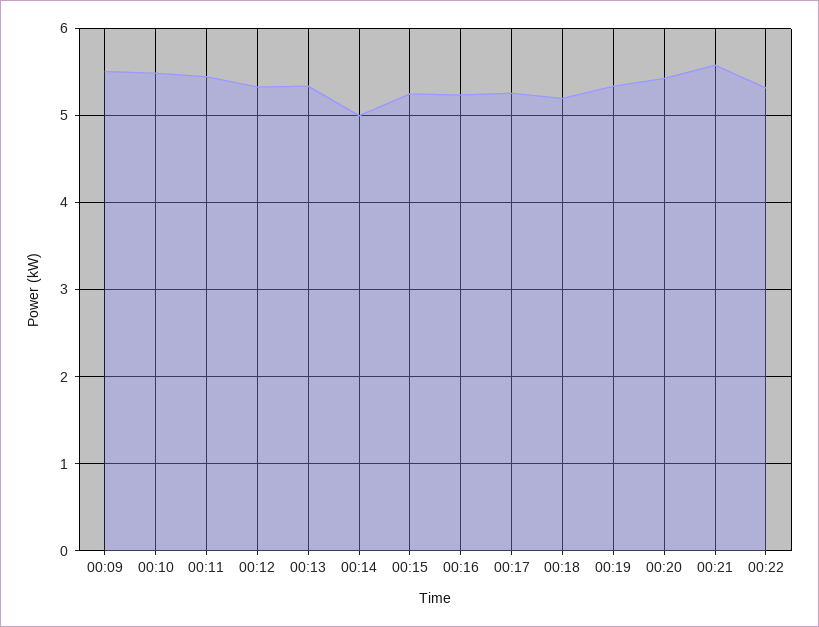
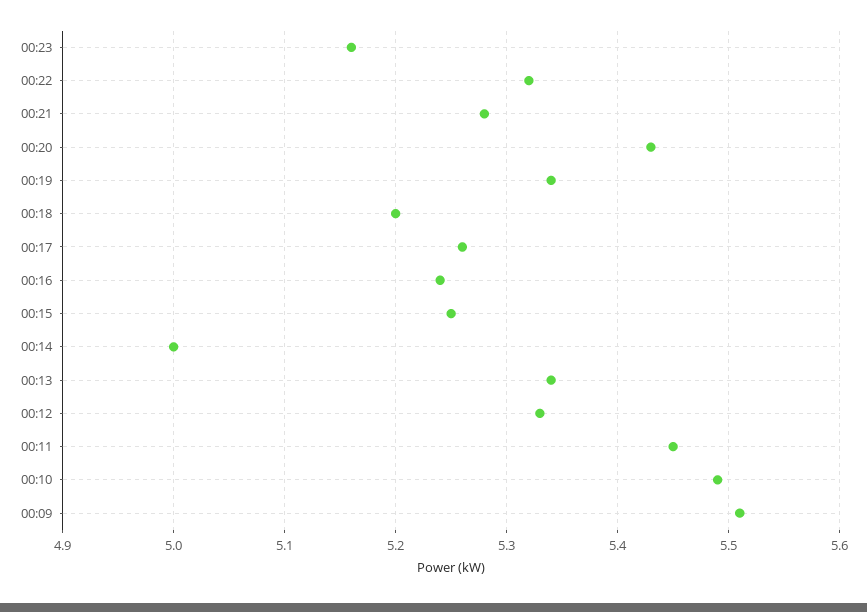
00:21: 5.6 -> 5.28
00:23: none -> 5.16

